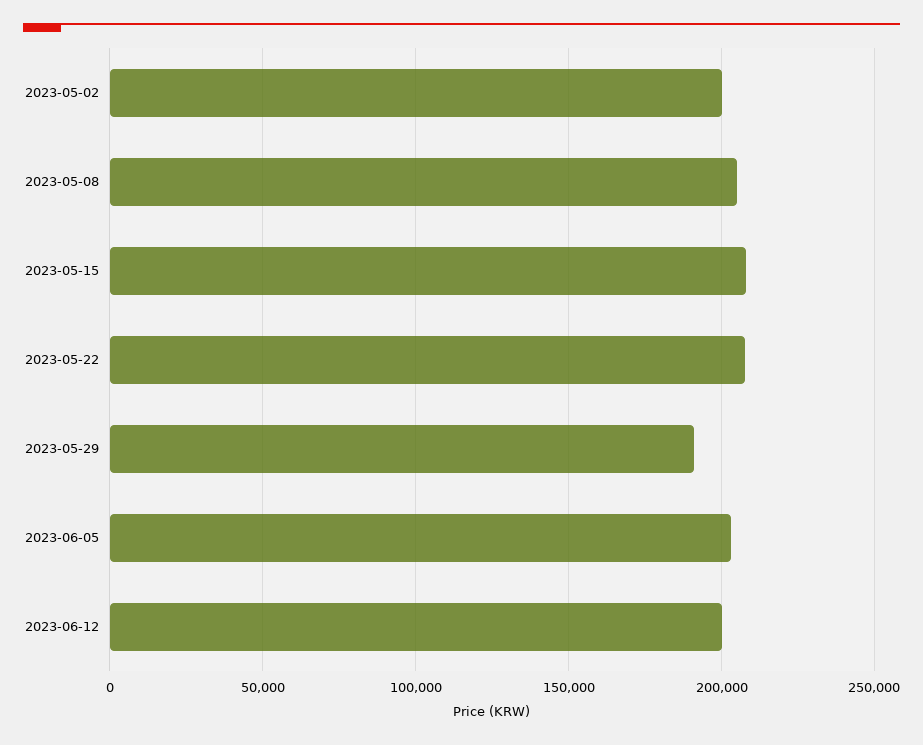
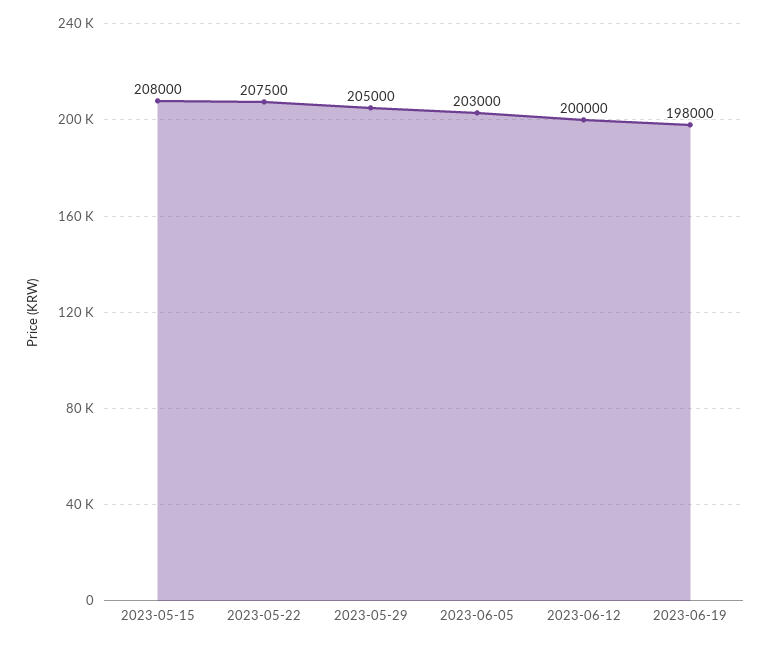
2023-05-02: 200000 -> none
2023-05-08: 205000 -> none
2023-05-29: 190000 -> 205000
2023-06-19: none -> 198000

